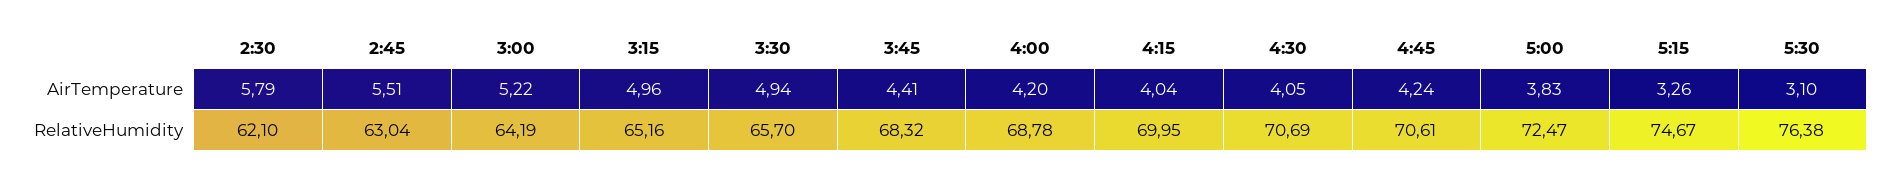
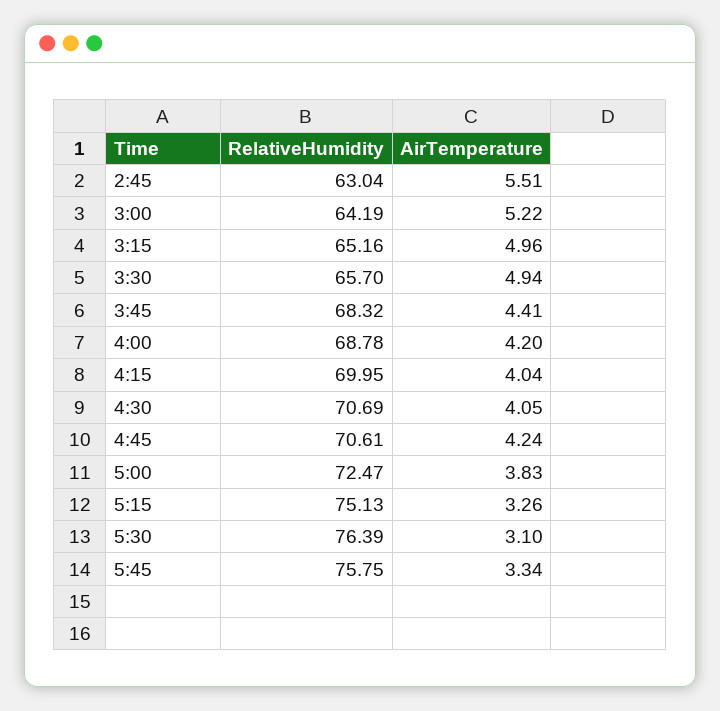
2:30, AirTemperature: 5.79 -> none
2:30, RelativeHumidity: 62.1 -> none
5:15, RelativeHumidity: 74.67 -> 75.13
5:30, RelativeHumidity: 76.38 -> 76.39
5:45, RelativeHumidity: none -> 75.75
5:45, AirTemperature: none -> 3.34

